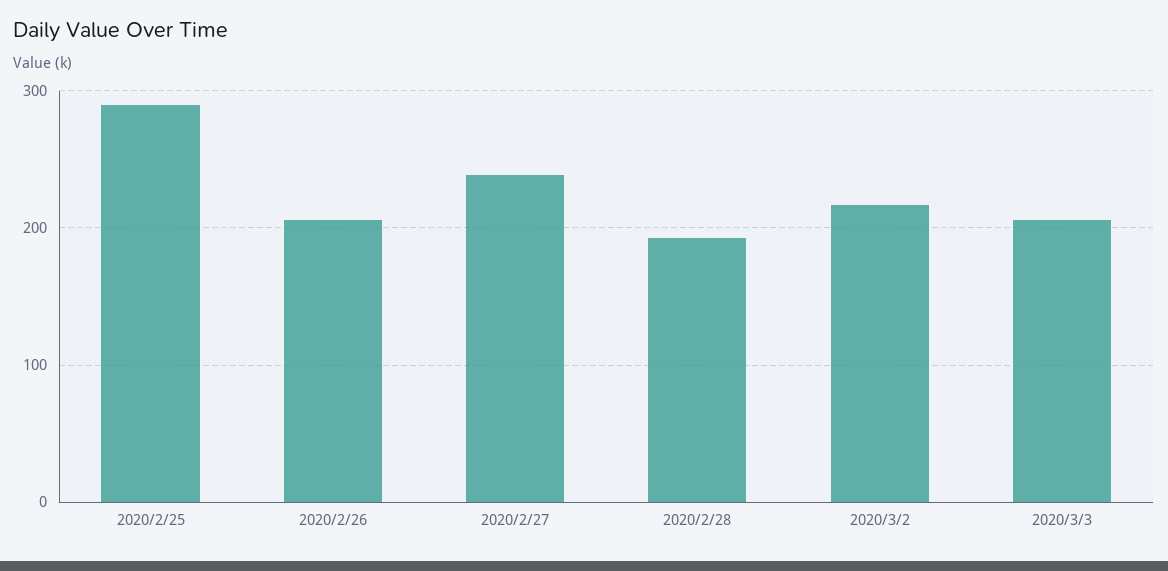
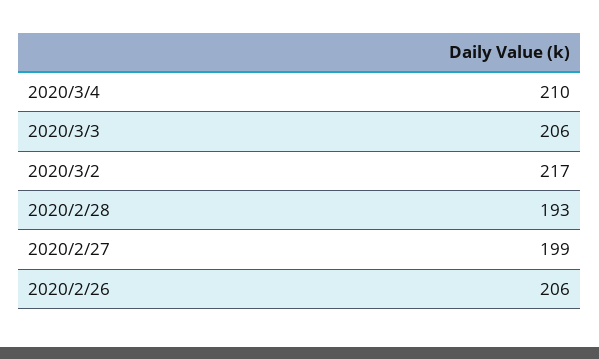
2020/2/25: 290 -> none
2020/2/27: 240 -> 199
2020/3/4: none -> 210

